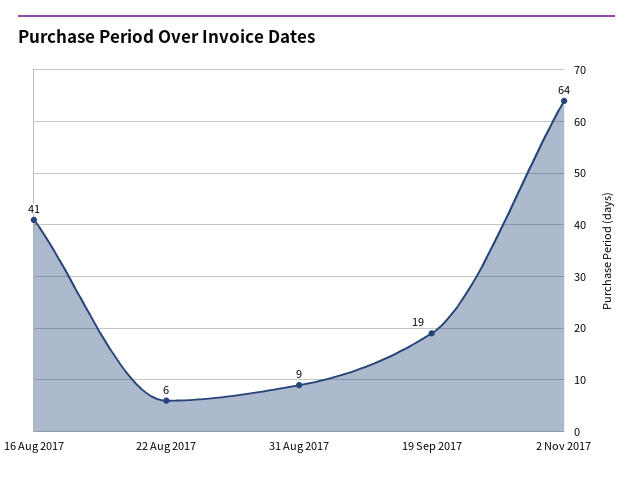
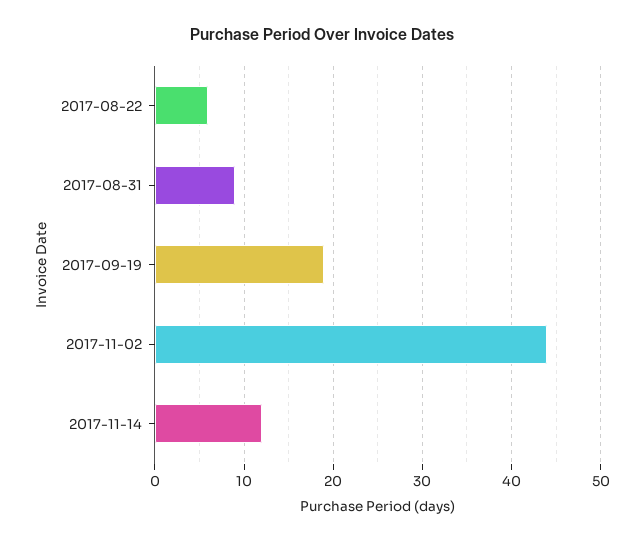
16 Aug 2017: 41 -> none
2 Nov 2017: 64 -> 44
2017-11-14: none -> 12

